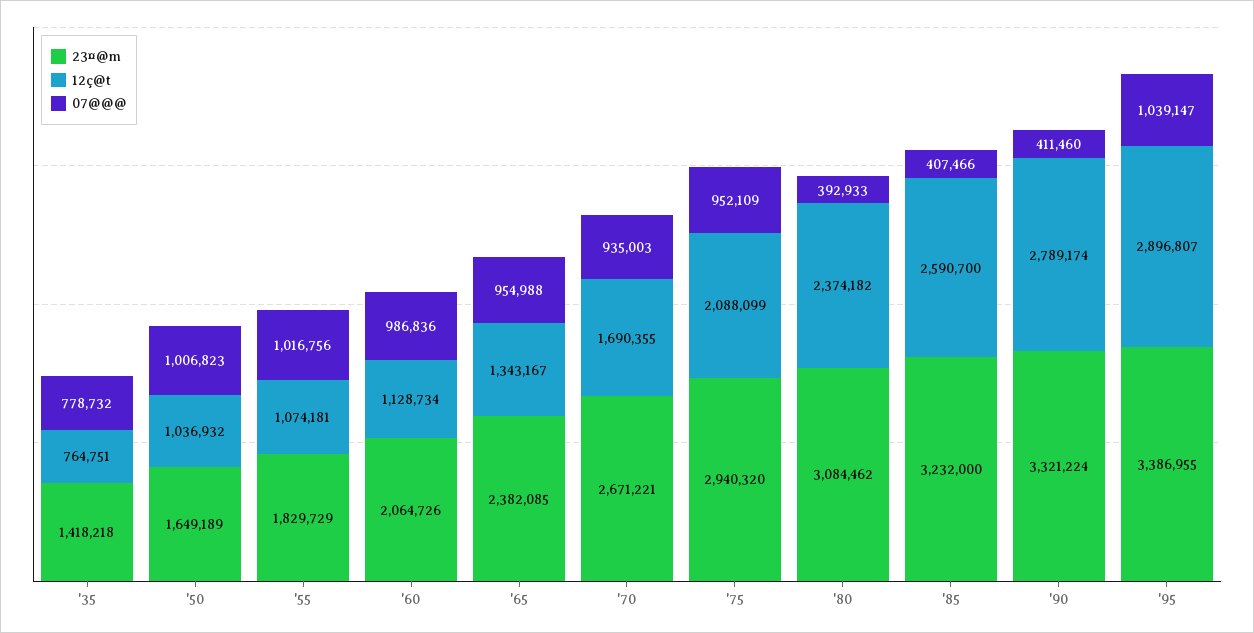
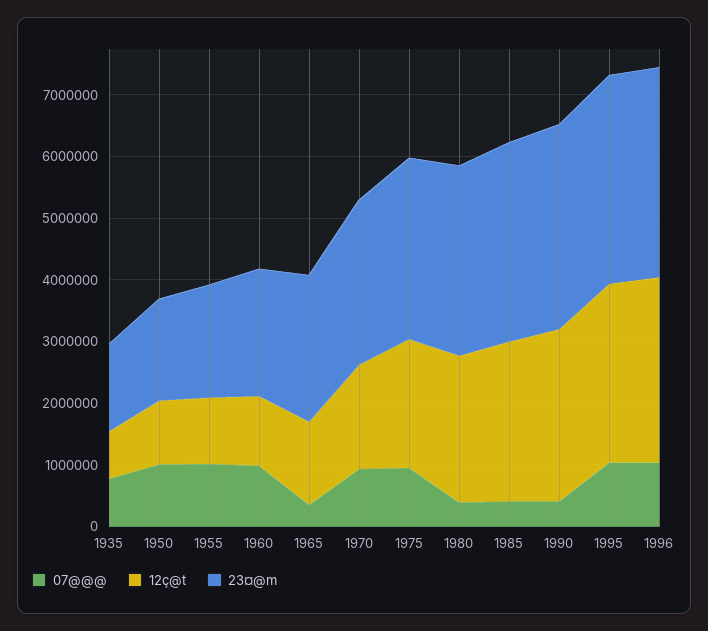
07@@@, '65: 954988 -> 400000
07@@@, 1996: none -> 1000000
12ç@t, 1996: none -> 3000000
23¤@m, 1996: none -> 3400000

